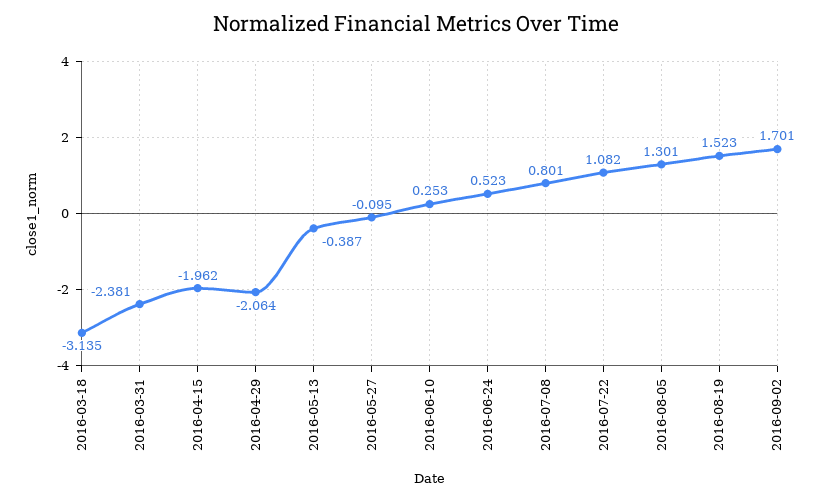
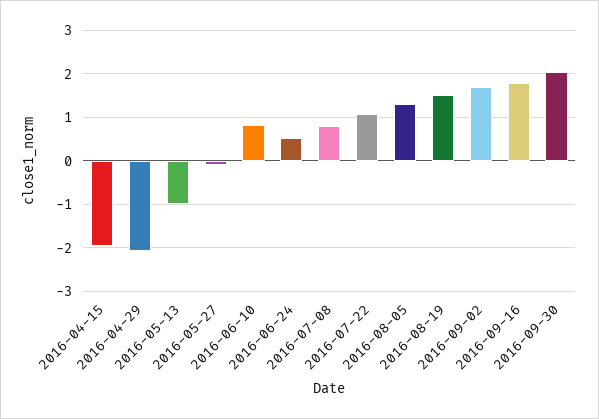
2016-03-18: -3.135 -> none
2016-03-31: -2.381 -> none
2016-05-13: -0.387 -> -1
2016-06-10: 0.253 -> 0.8
2016-09-16: none -> 1.8
2016-09-30: none -> 2

